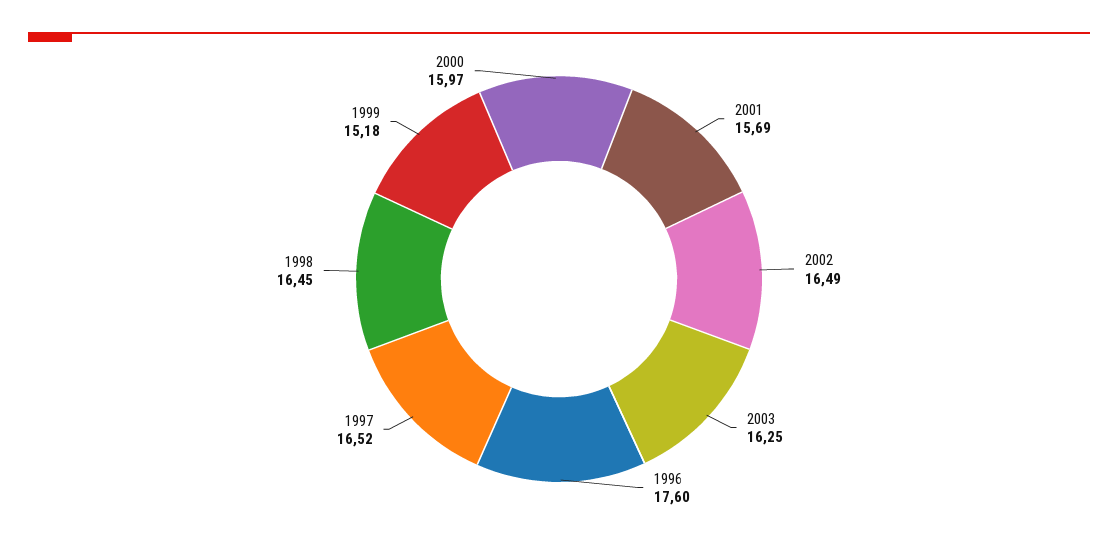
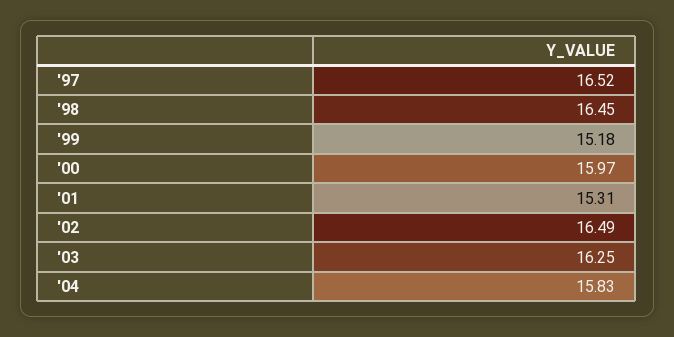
2001: 15.69 -> 15.31
1996: 17.6 -> none
'04: none -> 15.83

